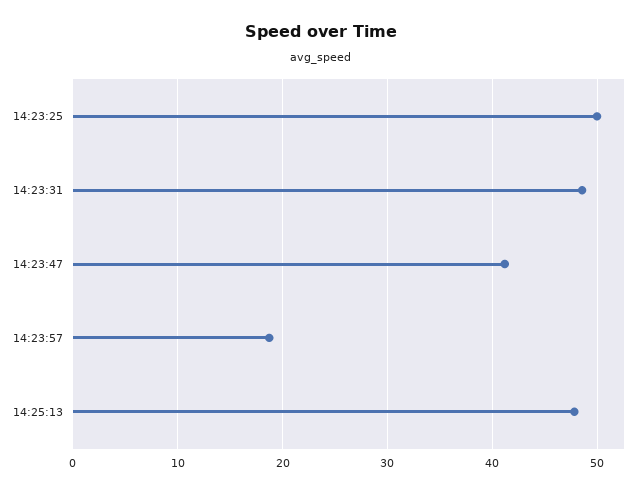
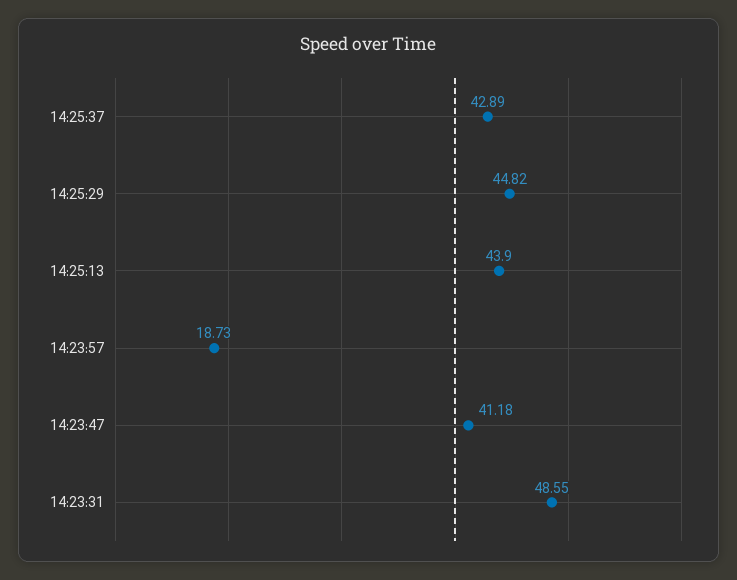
14:23:25: 50 -> none
14:25:13: 48 -> 43.9
14:25:37: none -> 42.89
14:25:29: none -> 44.82

